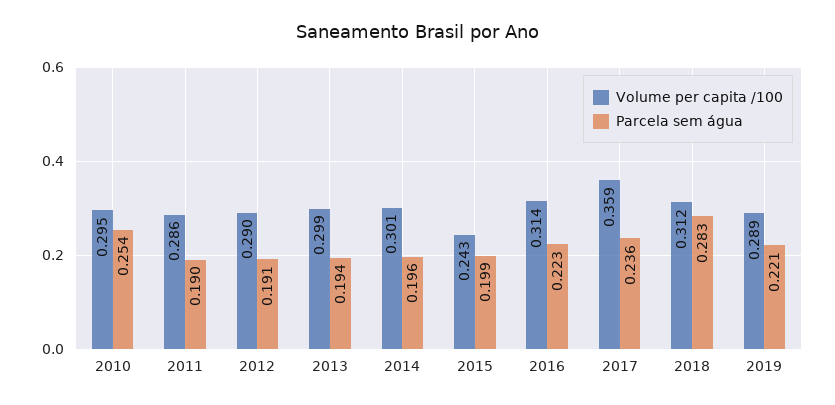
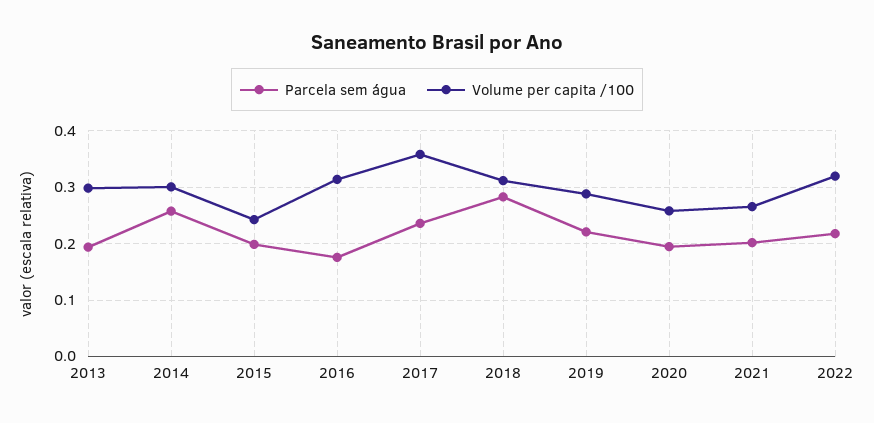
Volume per capita /100, 2010: 0.295 -> none
Parcela sem água, 2010: 0.254 -> none
Volume per capita /100, 2011: 0.286 -> none
Parcela sem água, 2011: 0.19 -> none
Volume per capita /100, 2012: 0.29 -> none
Parcela sem água, 2012: 0.191 -> none
Parcela sem água, 2014: 0.196 -> 0.26
Parcela sem água, 2016: 0.223 -> 0.18
Parcela sem água, 2020: none -> 0.2
Volume per capita /100, 2020: none -> 0.26
Parcela sem água, 2021: none -> 0.2
Volume per capita /100, 2021: none -> 0.26
Parcela sem água, 2022: none -> 0.22
Volume per capita /100, 2022: none -> 0.32

